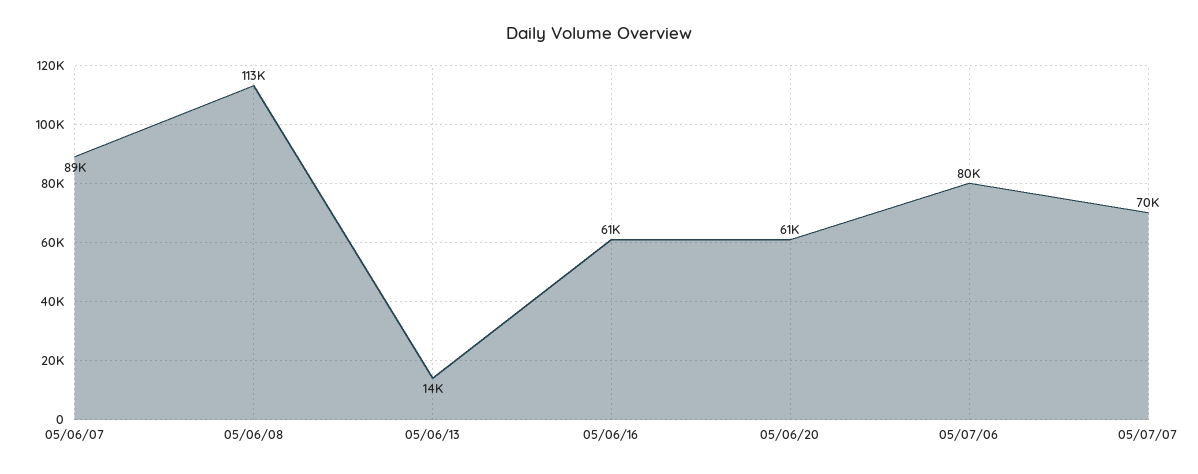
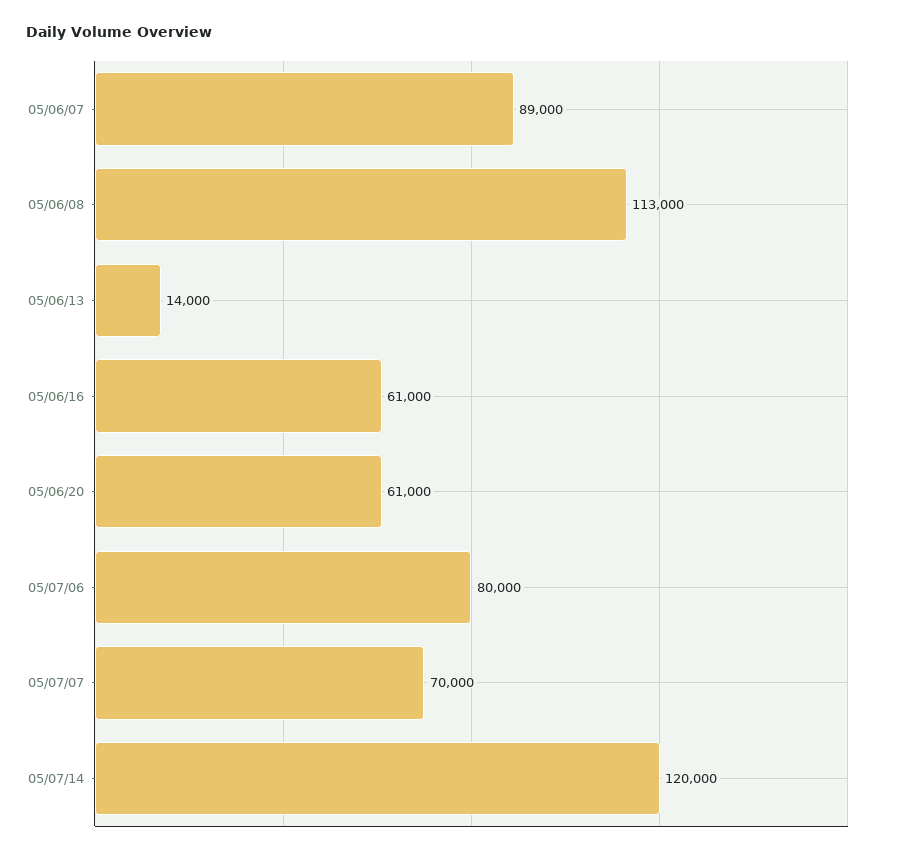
05/07/14: none -> 120000

